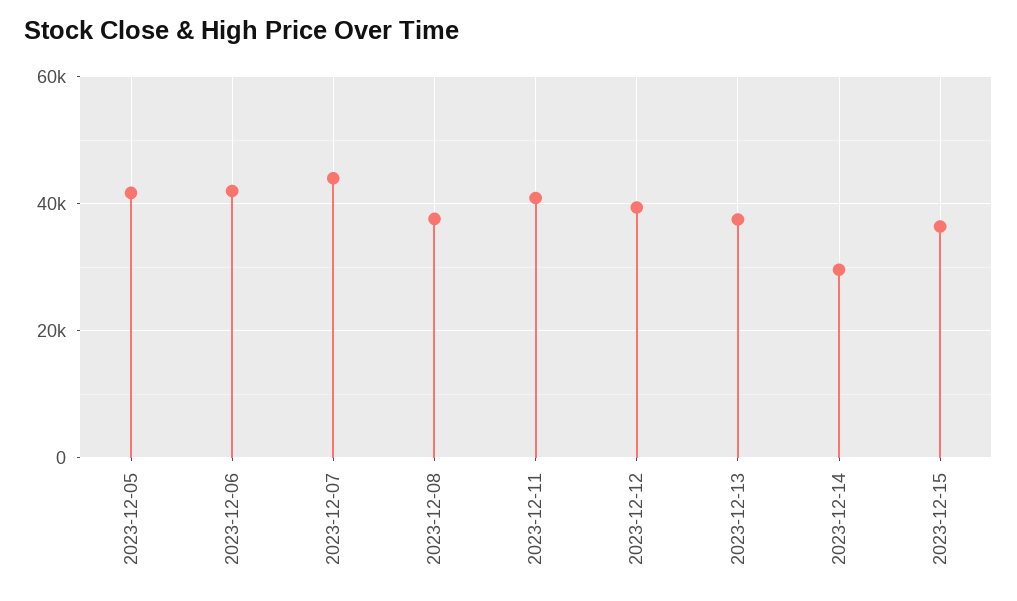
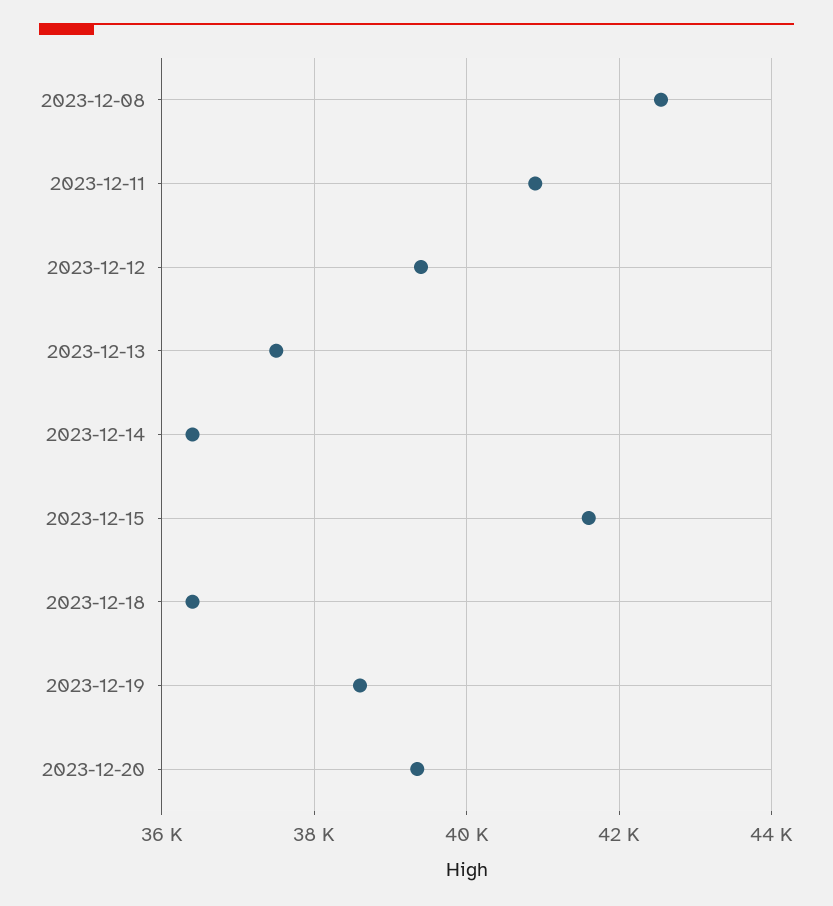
2023-12-05: 42000 -> none
2023-12-06: 42000 -> none
2023-12-07: 44000 -> none
2023-12-08: 38000 -> 42600
2023-12-14: 30000 -> 36400
2023-12-15: 36000 -> 41600
2023-12-18: none -> 36400
2023-12-19: none -> 38600
2023-12-20: none -> 39400

